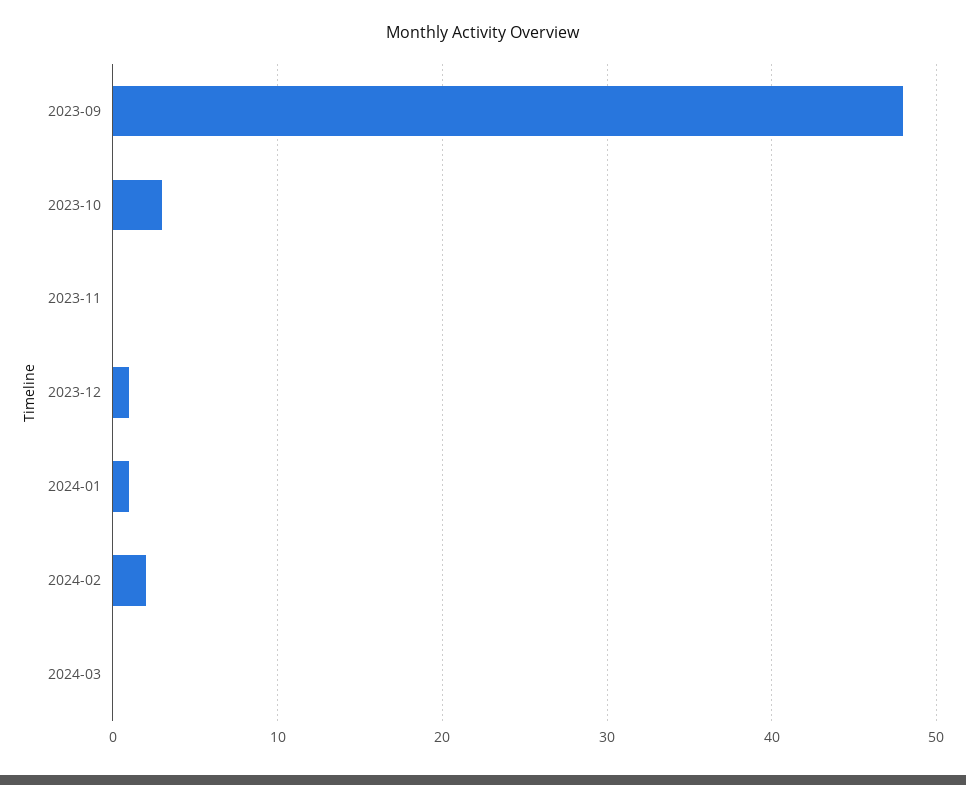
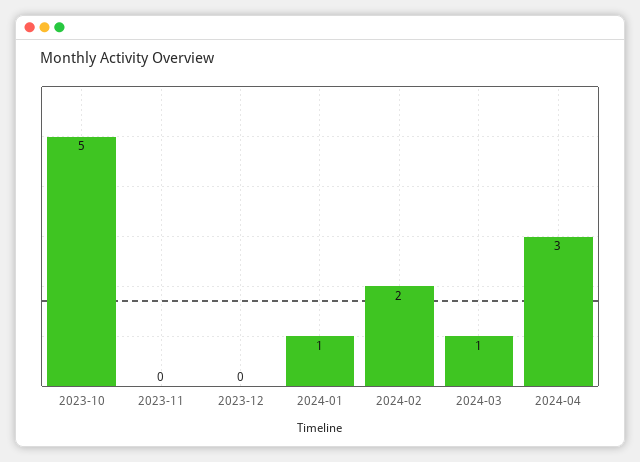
2023-09: 48 -> none
2023-10: 3 -> 5
2023-12: 1 -> 0
2024-03: 0 -> 1
2024-04: none -> 3

